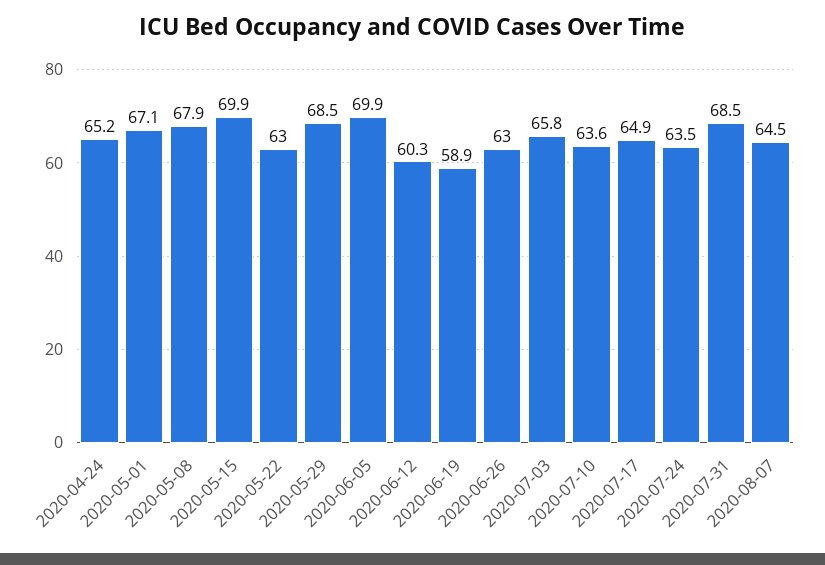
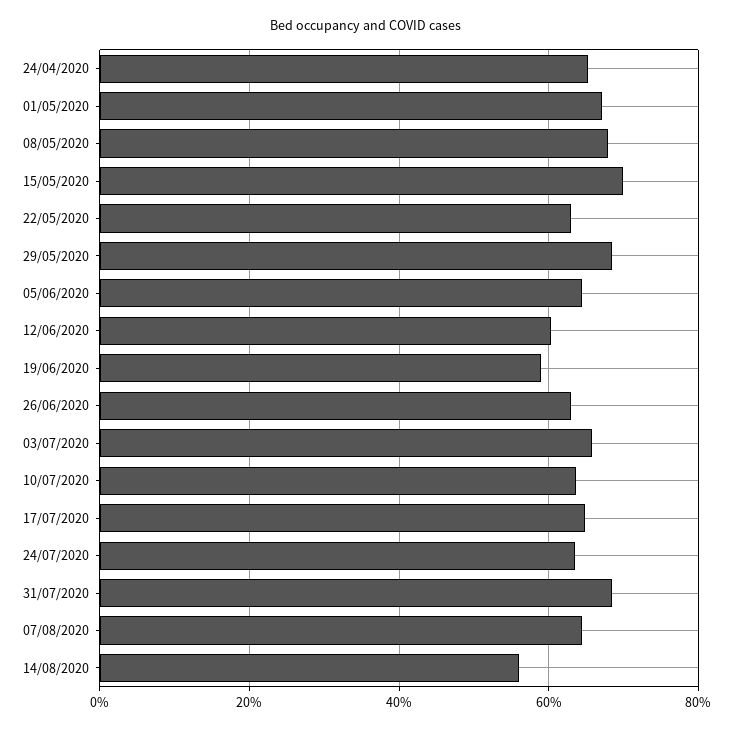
2020-06-05: 69.9 -> 64
14/08/2020: none -> 56

